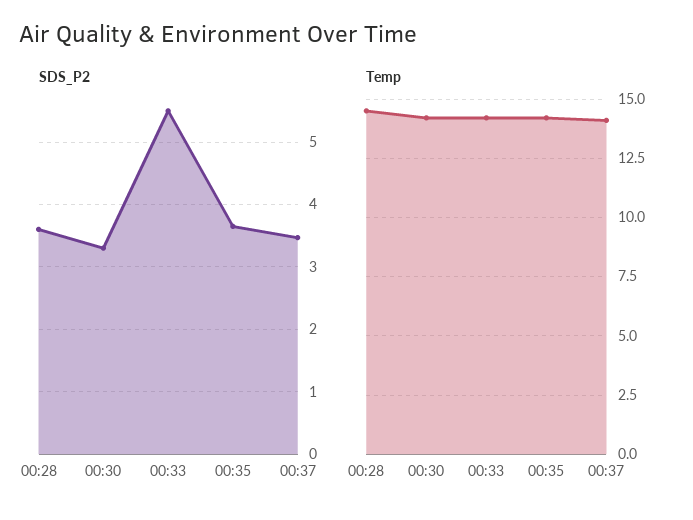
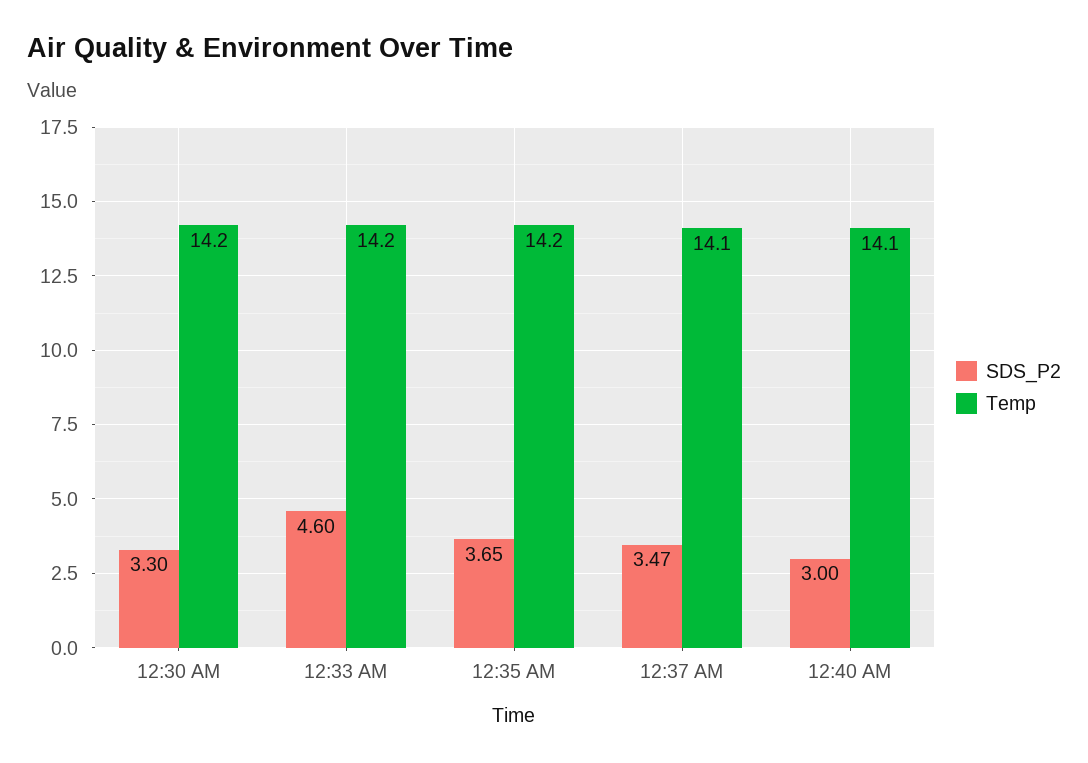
SDS_P2, 00:28: 3.6 -> none
SDS_P2, 00:33: 5.5 -> 4.6
Temp, 00:28: 14.5 -> none
SDS_P2, 12:40 AM: none -> 3
Temp, 12:40 AM: none -> 14.1

